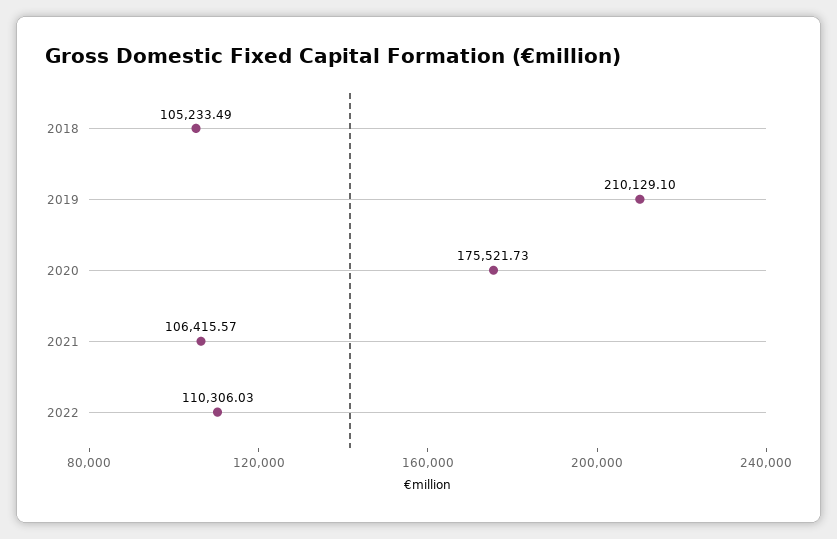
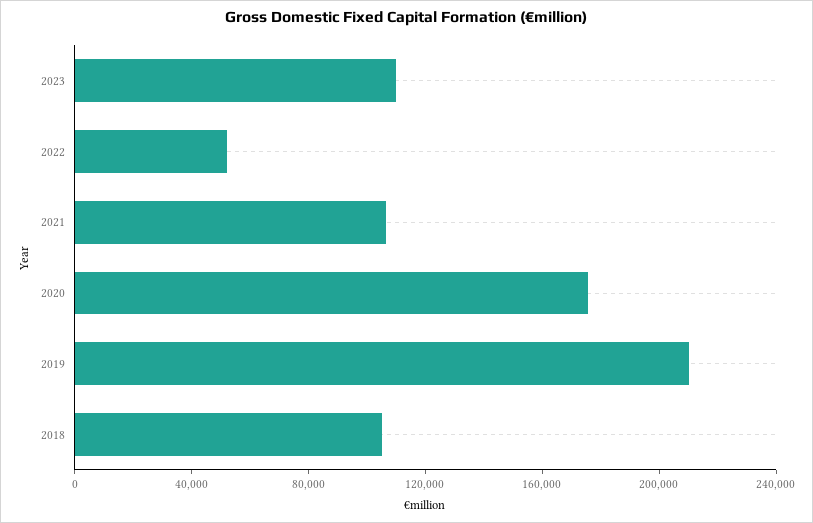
2022: 110306.03 -> 50000
2023: none -> 110000

